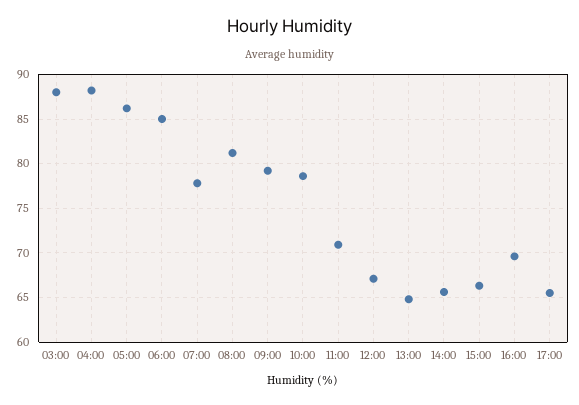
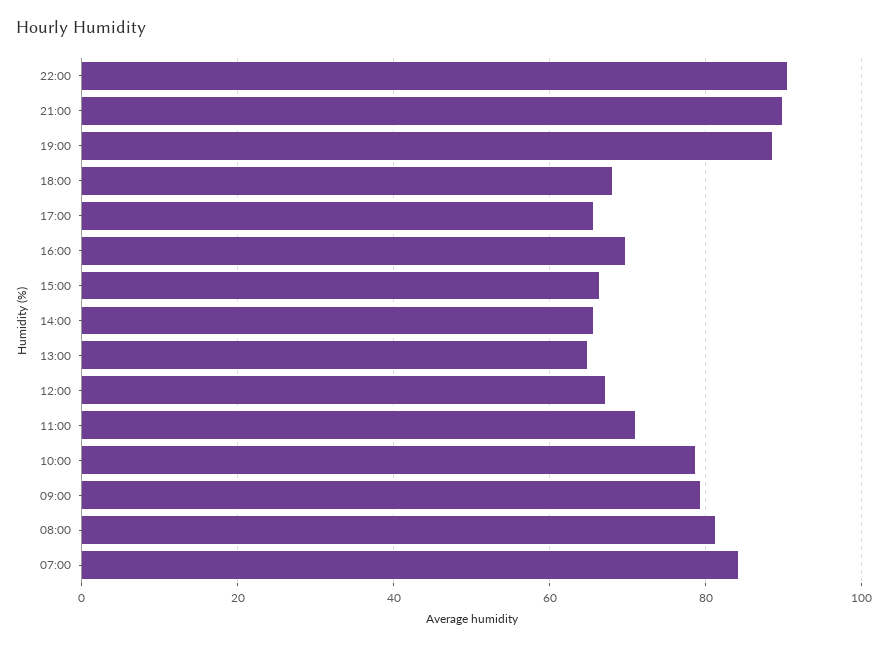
03:00: 88 -> none
04:00: 88 -> none
05:00: 86 -> none
06:00: 85 -> none
07:00: 78 -> 84
22:00: none -> 90
21:00: none -> 90
19:00: none -> 88
18:00: none -> 68

